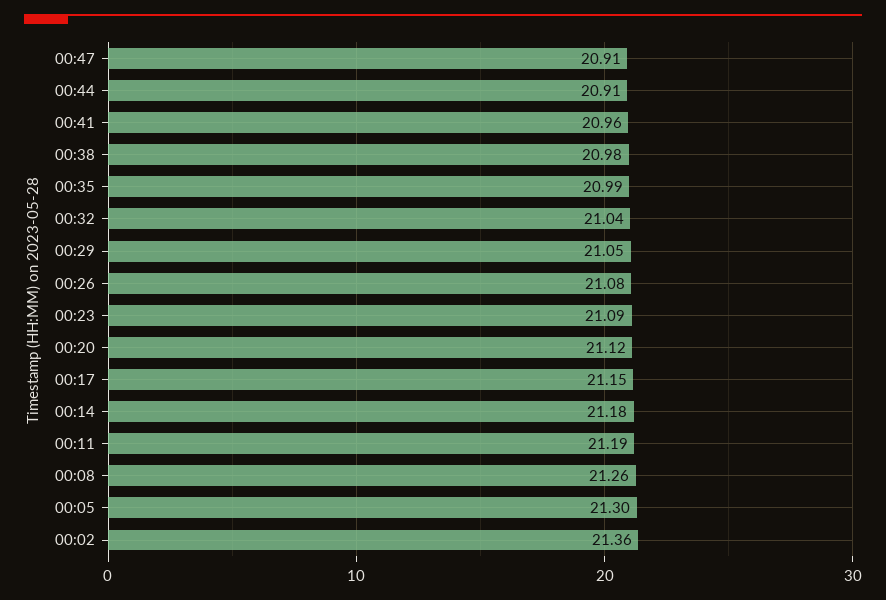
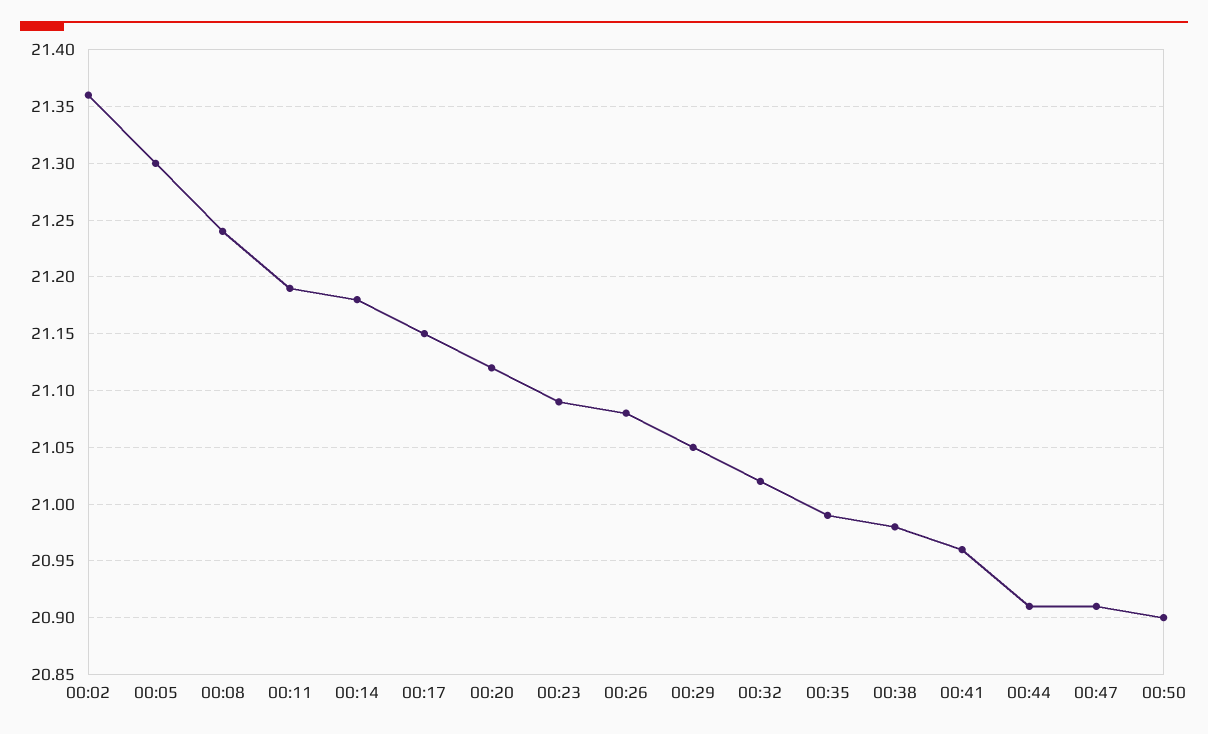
00:32: 21.04 -> 21.02
00:08: 21.26 -> 21.24
00:50: none -> 20.9

